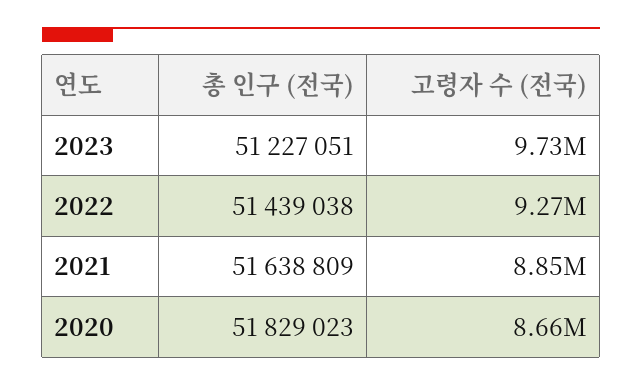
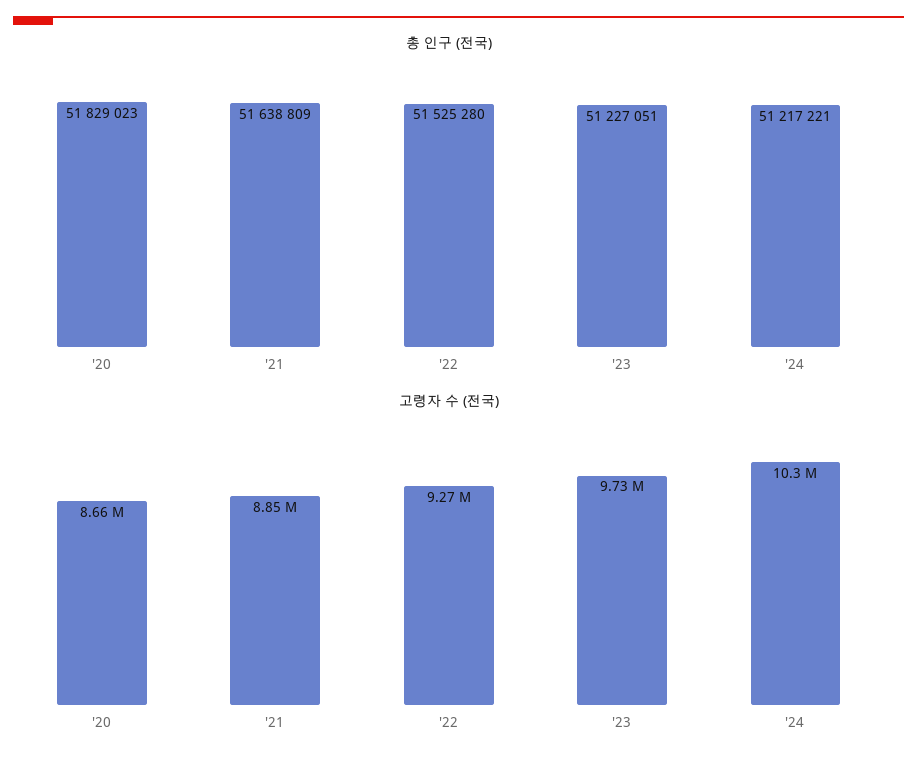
총 인구 (전국), 2022: 51439038 -> 51525280
총 인구 (전국), '24: none -> 51217221
고령자 수 (전국), '24: none -> 10300000

